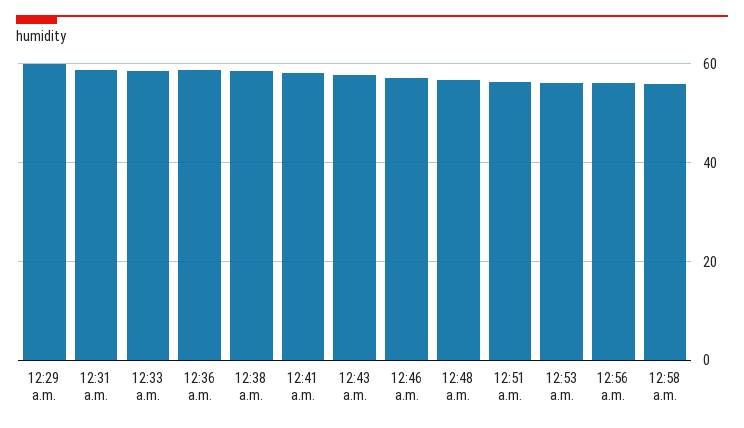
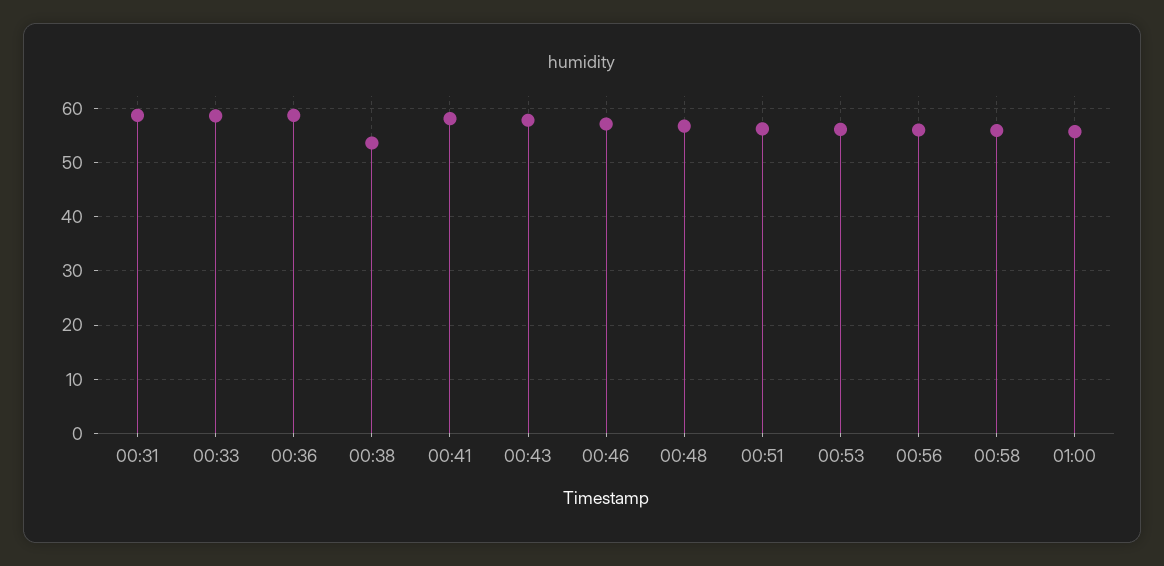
12:29 a.m.: 60 -> none
12:38 a.m.: 58 -> 54
01:00: none -> 56

